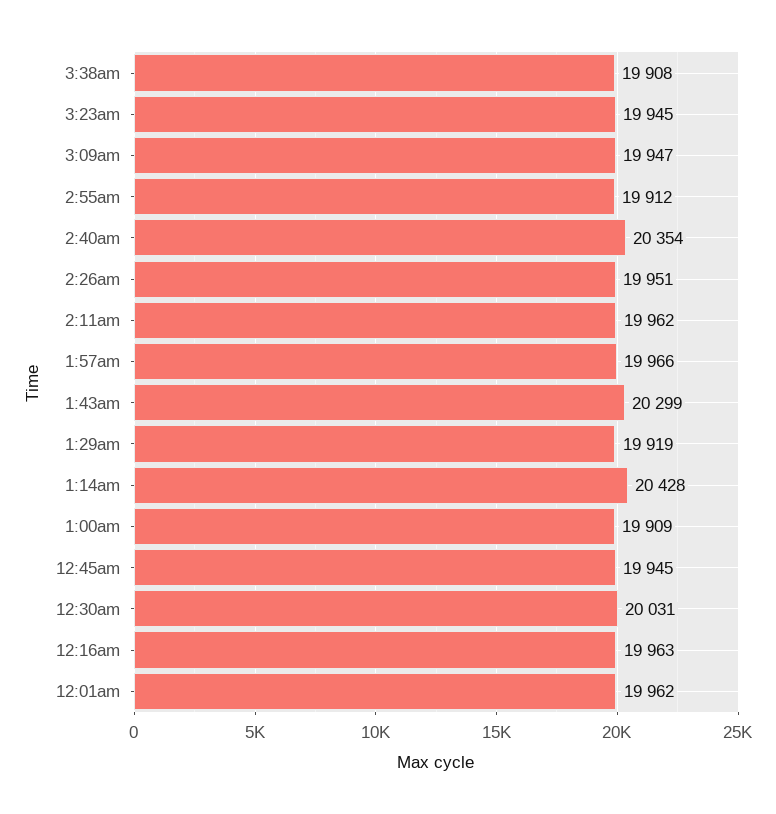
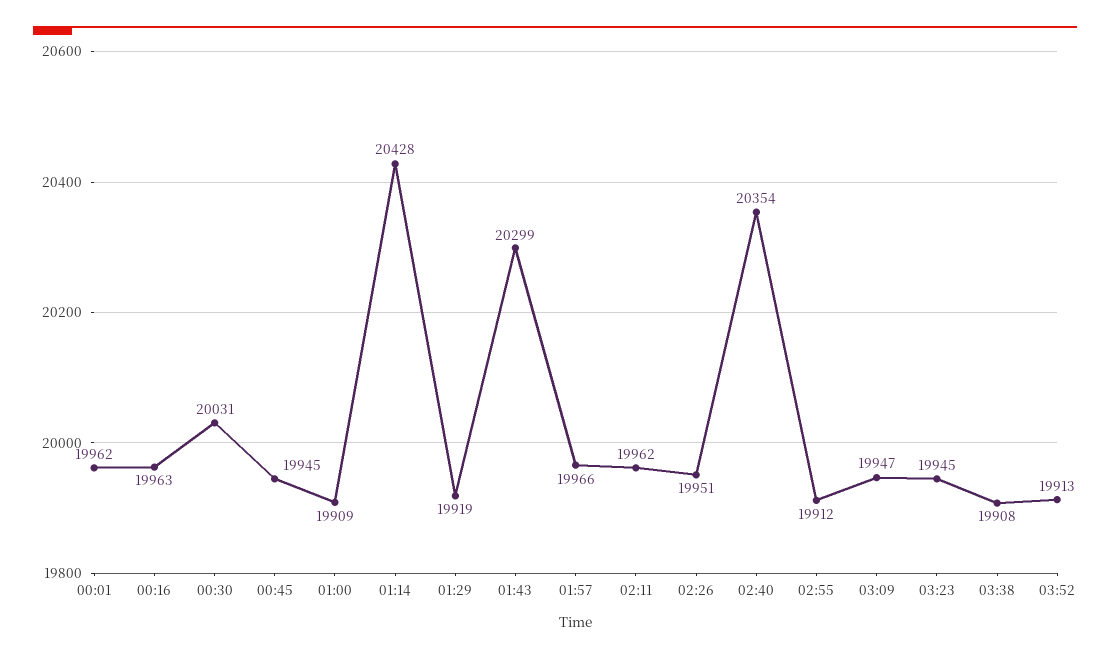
03:52: none -> 19913

